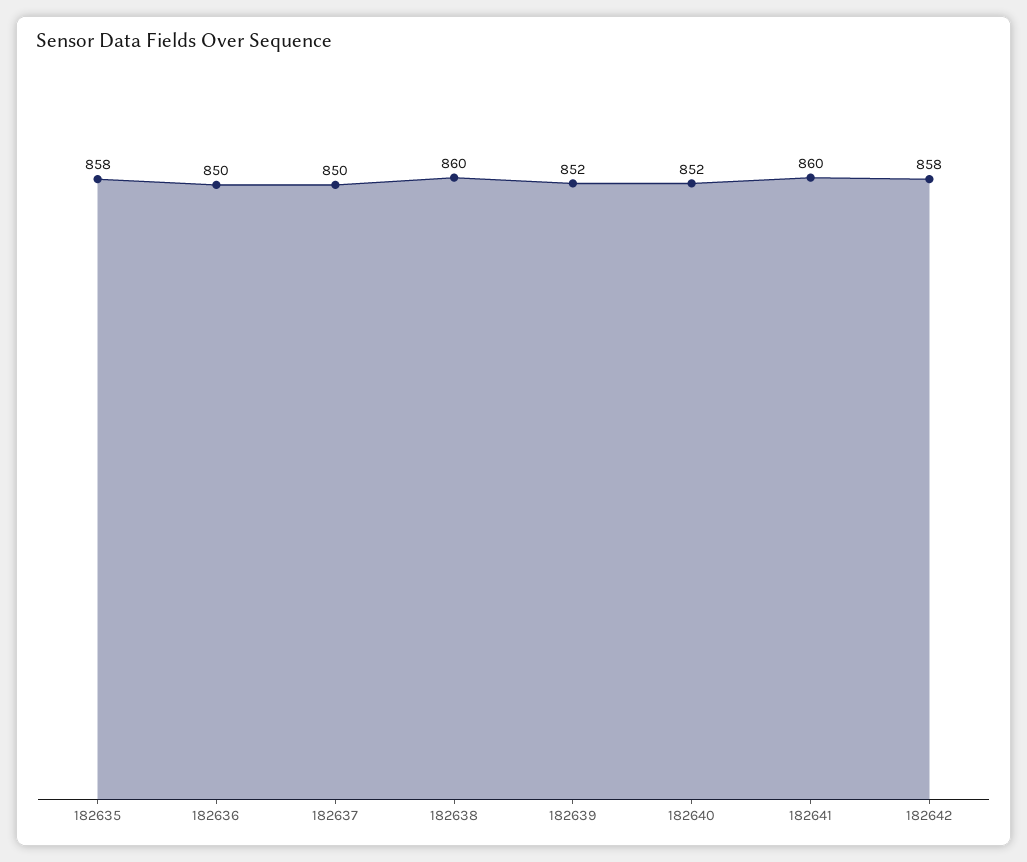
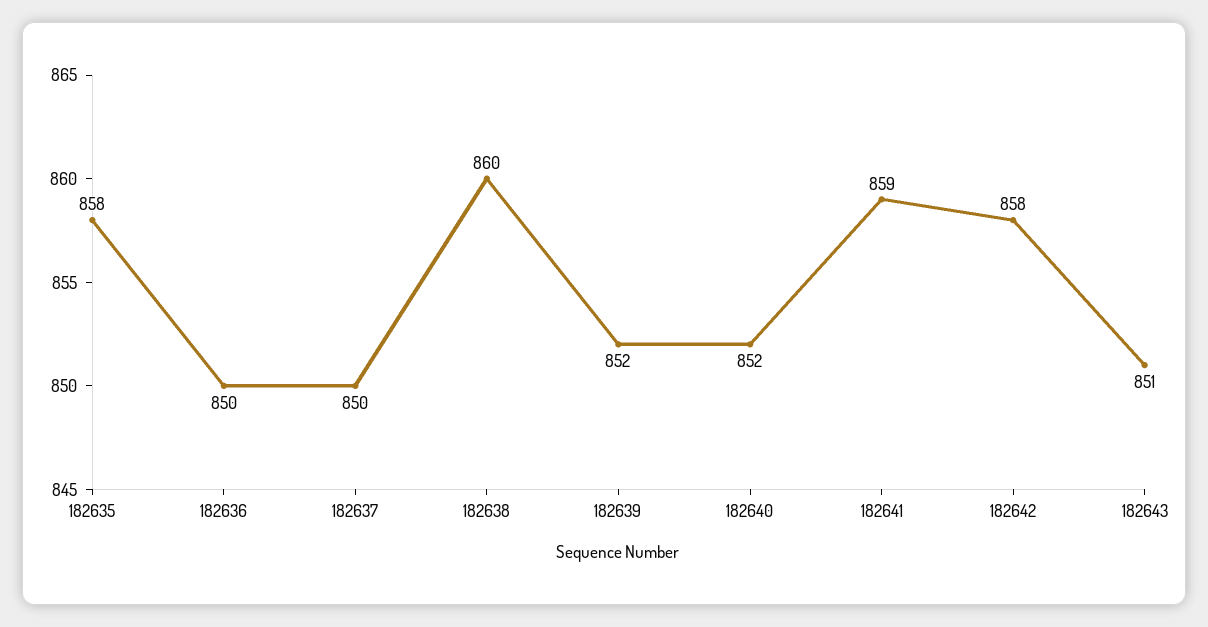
182641: 860 -> 859
182643: none -> 851

